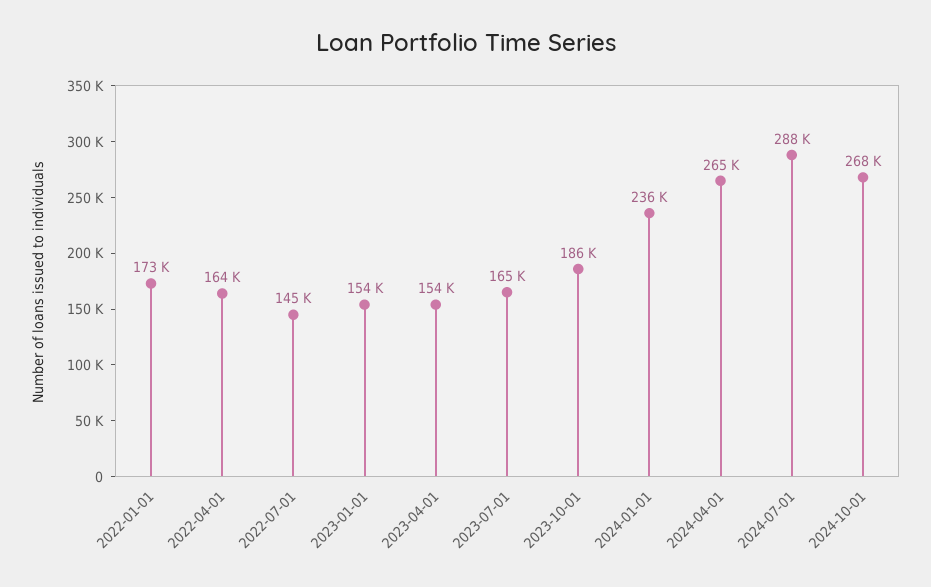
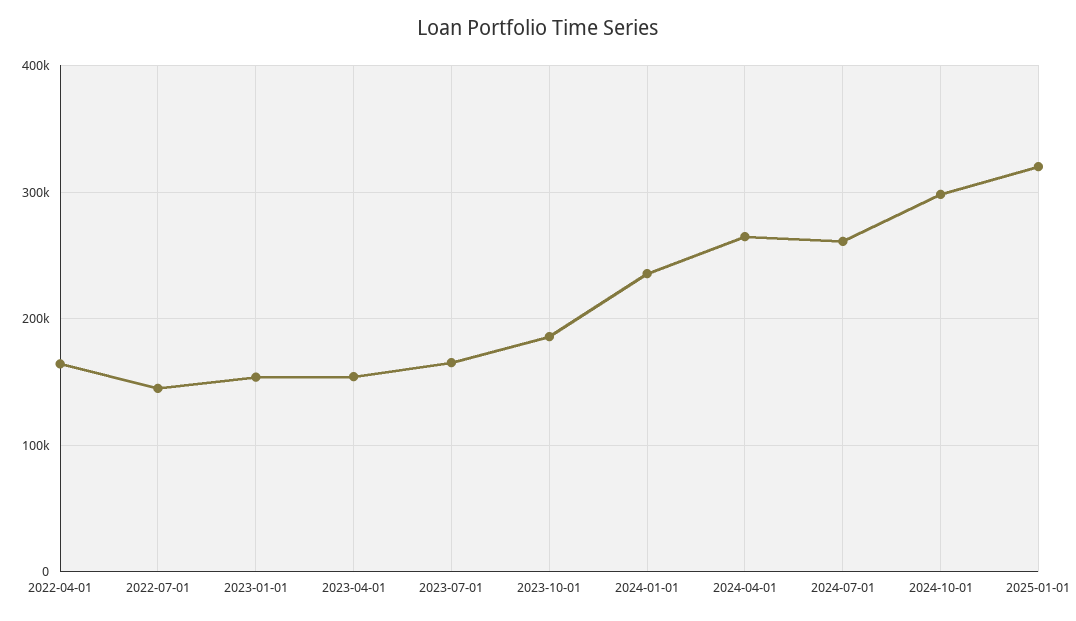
2022-01-01: 173000 -> none
2024-07-01: 288000 -> 260000
2024-10-01: 268000 -> 300000
2025-01-01: none -> 320000

